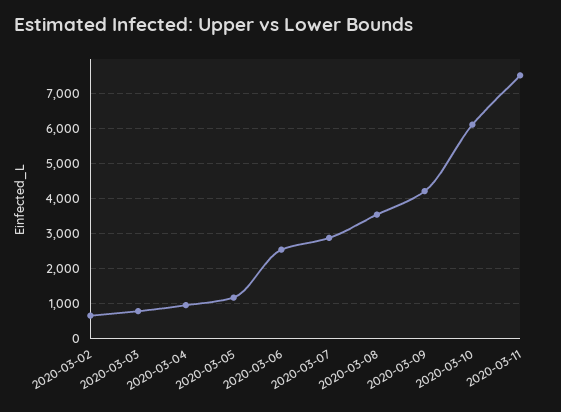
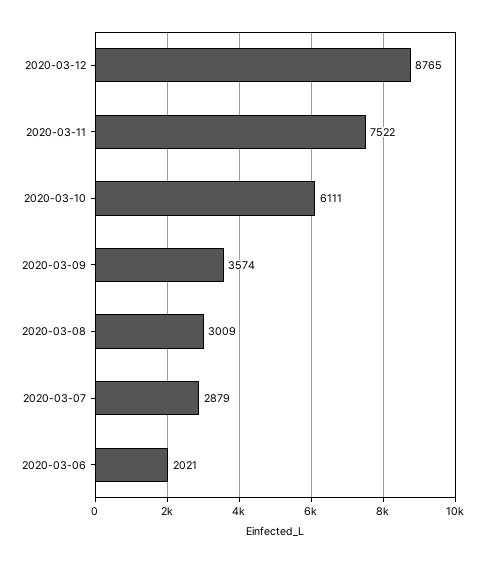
2020-03-02: 600 -> none
2020-03-03: 800 -> none
2020-03-04: 1000 -> none
2020-03-05: 1200 -> none
2020-03-06: 2600 -> 2021
2020-03-08: 3600 -> 3009
2020-03-09: 4200 -> 3574
2020-03-12: none -> 8765

